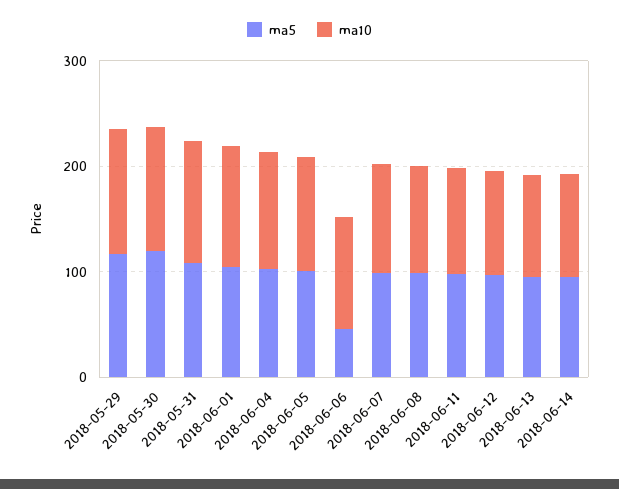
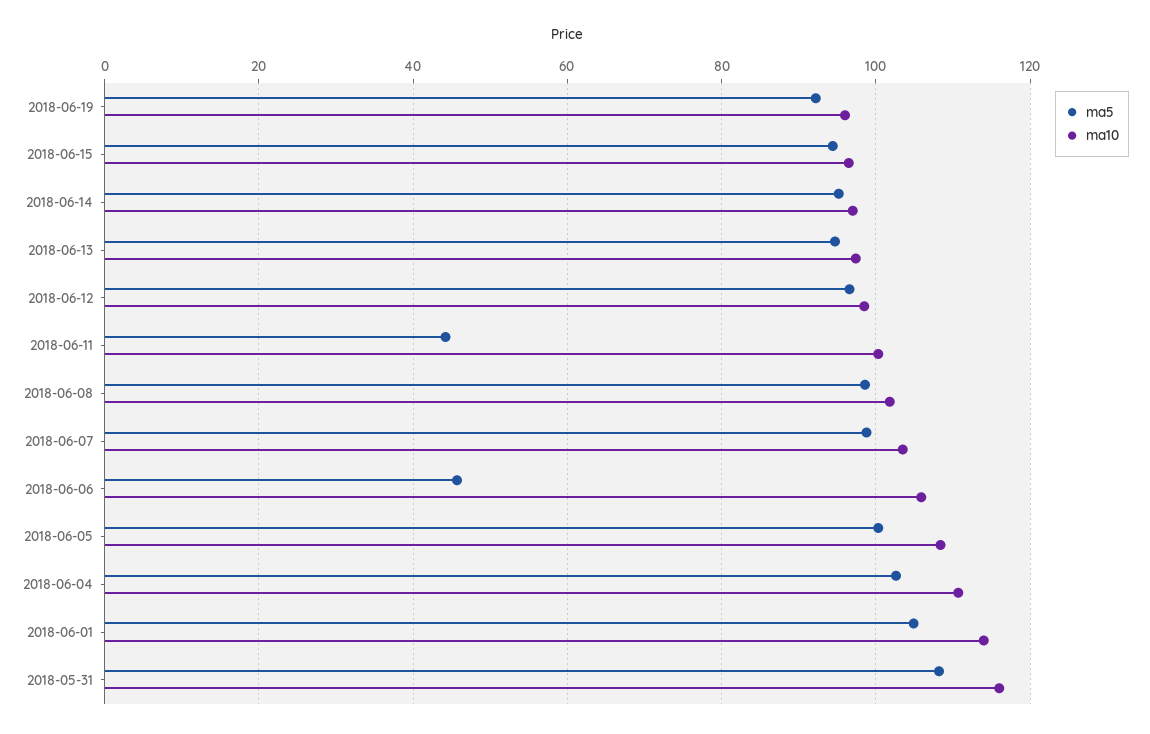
ma5, 2018-05-29: 120 -> none
ma10, 2018-05-29: 120 -> none
ma5, 2018-05-30: 120 -> none
ma10, 2018-05-30: 120 -> none
ma5, 2018-06-11: 100 -> 44
ma5, 2018-06-19: none -> 92
ma10, 2018-06-19: none -> 96
ma5, 2018-06-15: none -> 94
ma10, 2018-06-15: none -> 96

